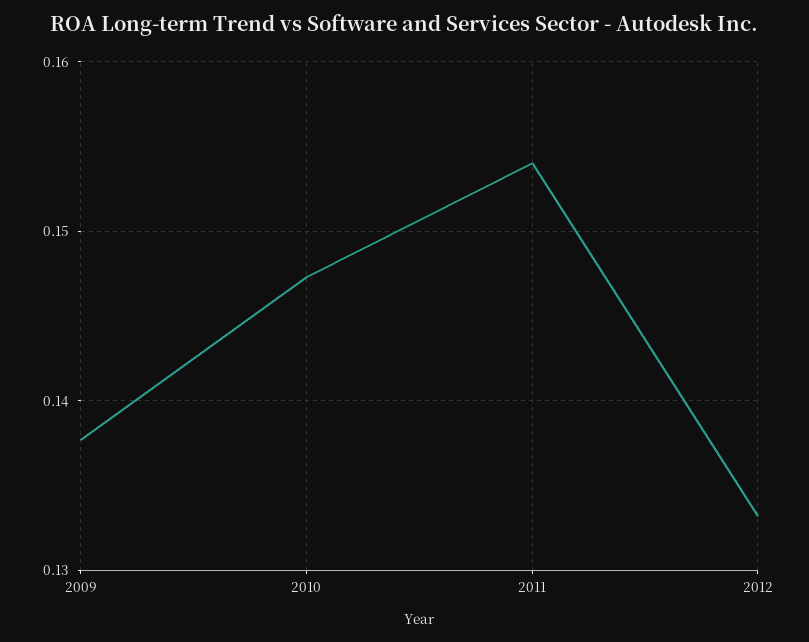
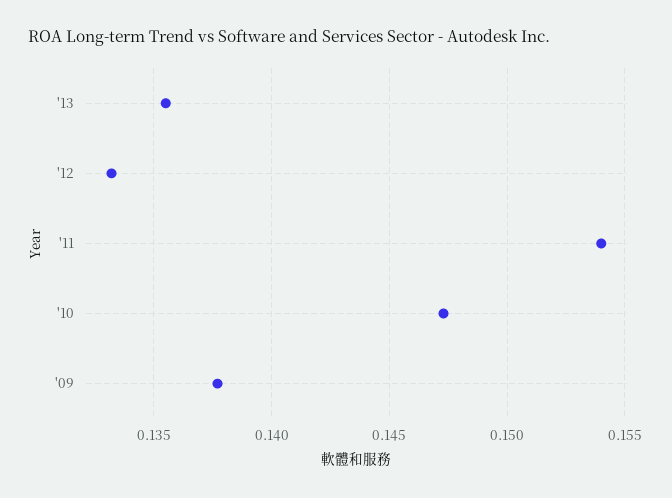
'13: none -> 0.1355

